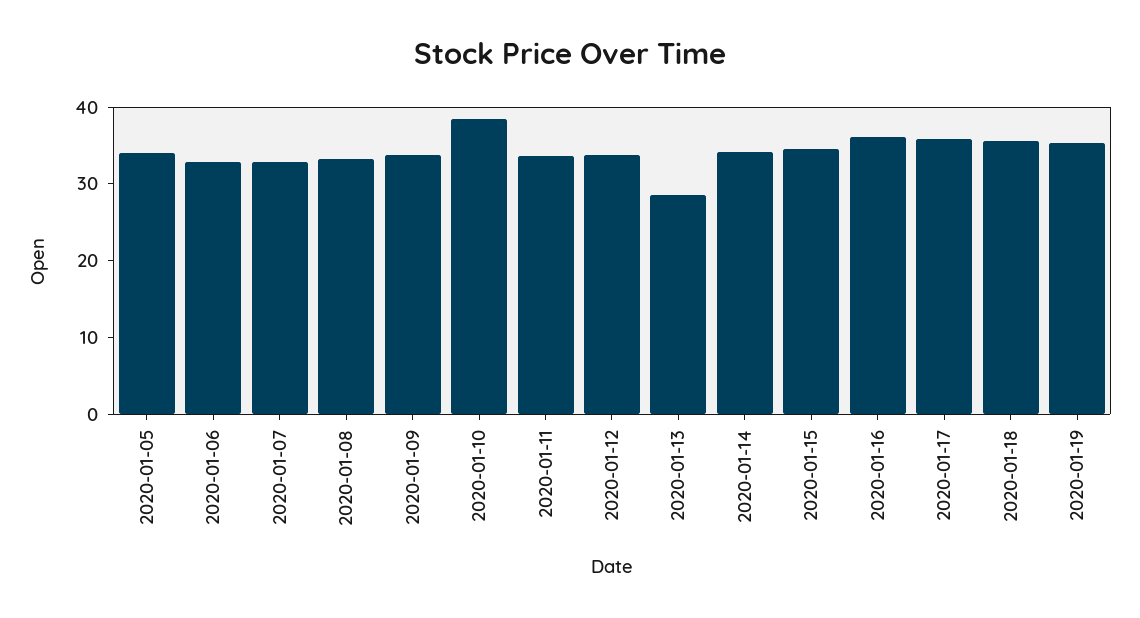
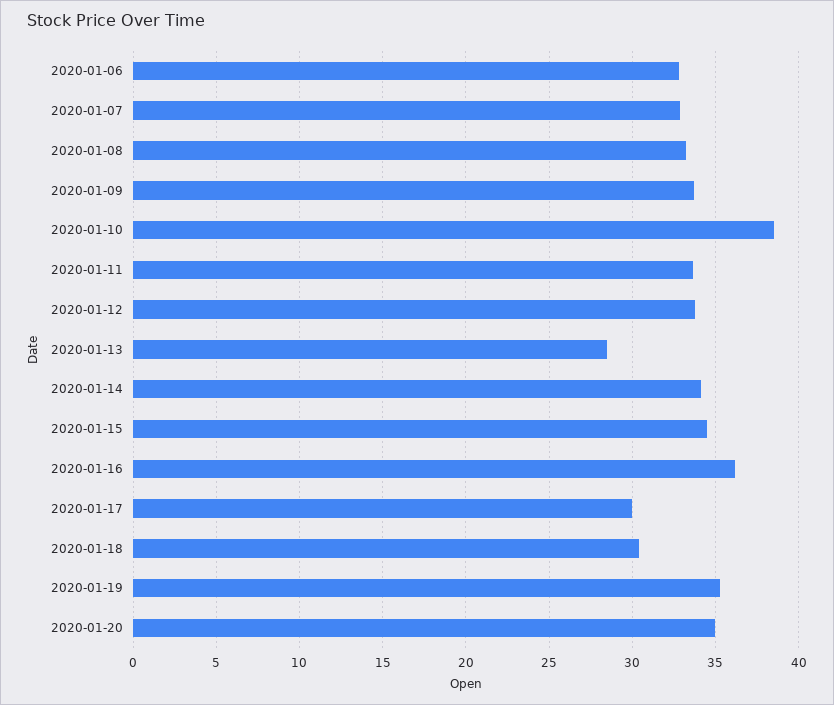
2020-01-05: 34 -> none
2020-01-17: 36 -> 30
2020-01-18: 36 -> 30.5
2020-01-20: none -> 35

